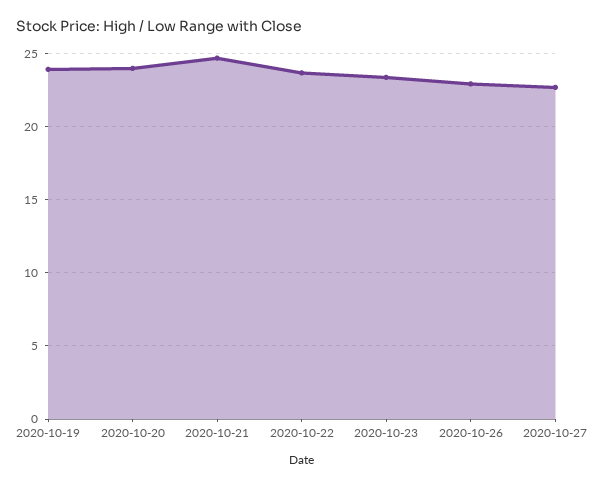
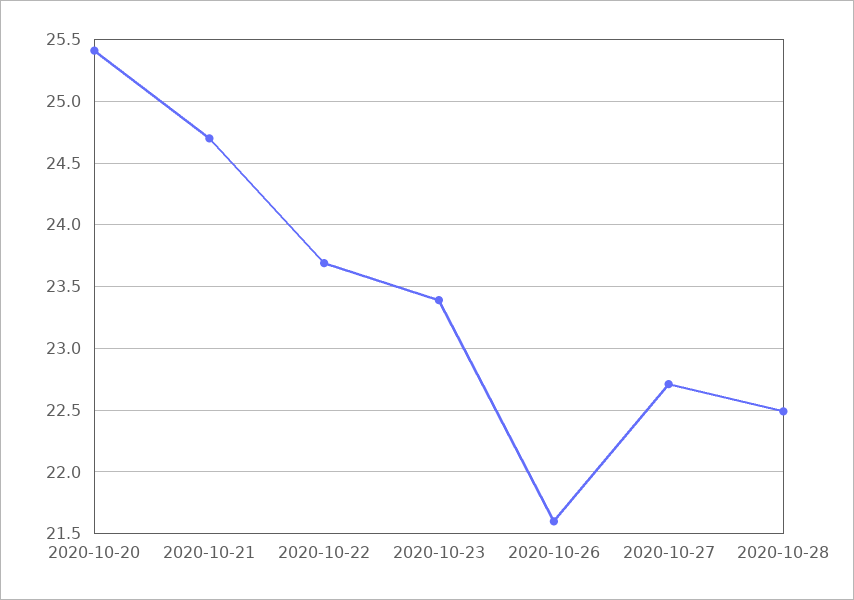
2020-10-19: 24 -> none
2020-10-20: 24 -> 25.4
2020-10-26: 23 -> 21.6
2020-10-28: none -> 22.5

